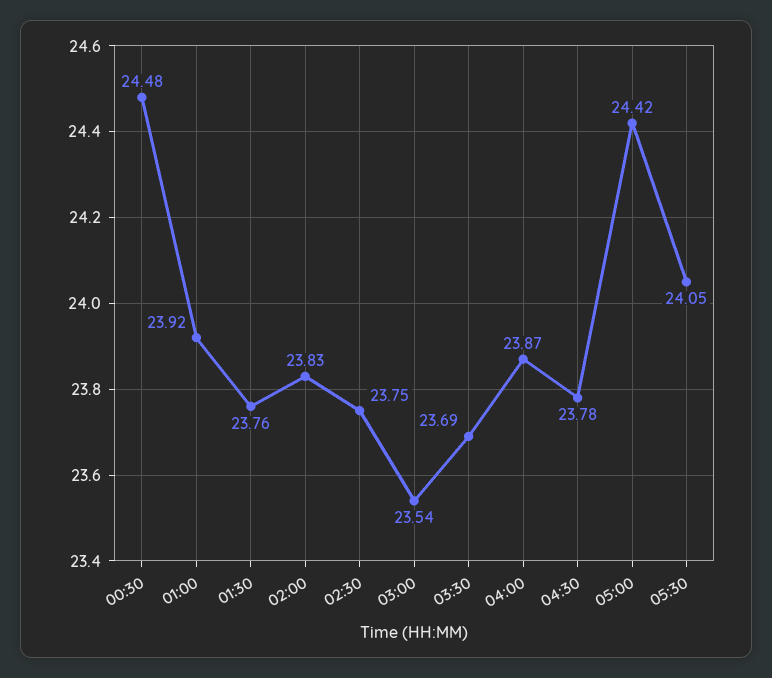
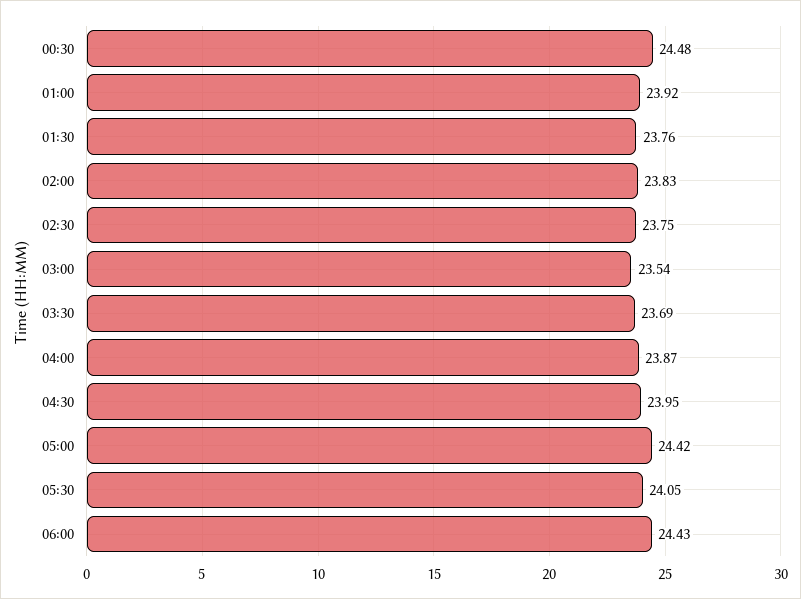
04:30: 23.78 -> 23.95
06:00: none -> 24.43

